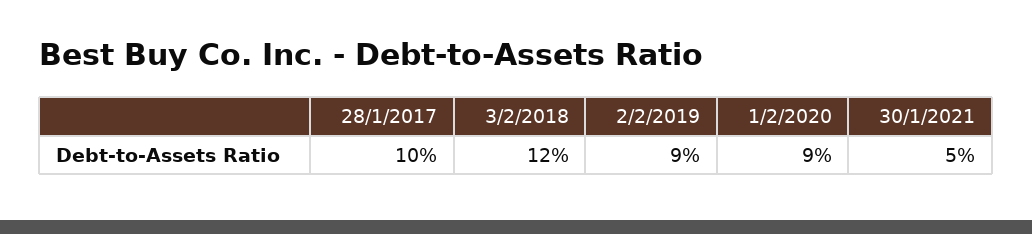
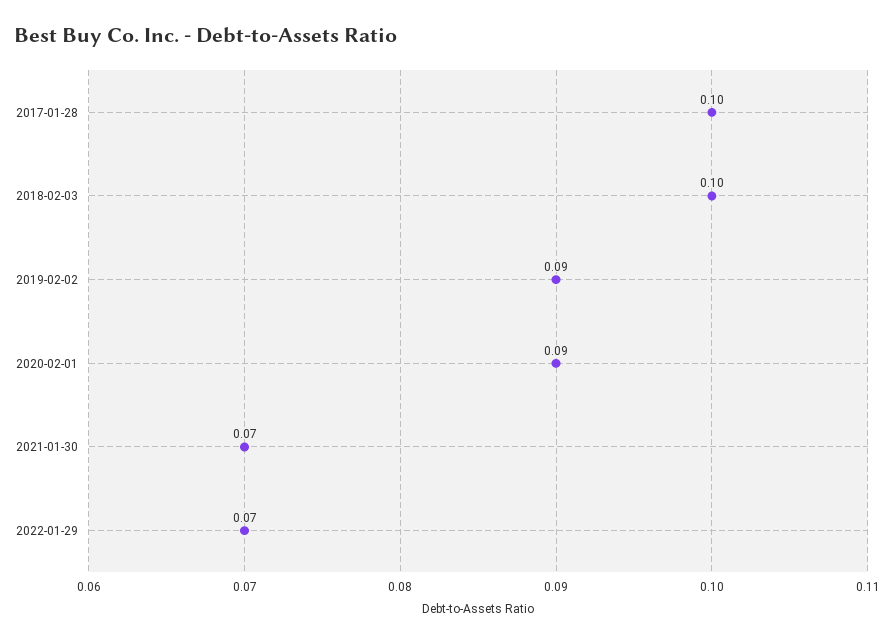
3/2/2018: 0.12 -> 0.1
30/1/2021: 0.05 -> 0.07
2022-01-29: none -> 0.07

